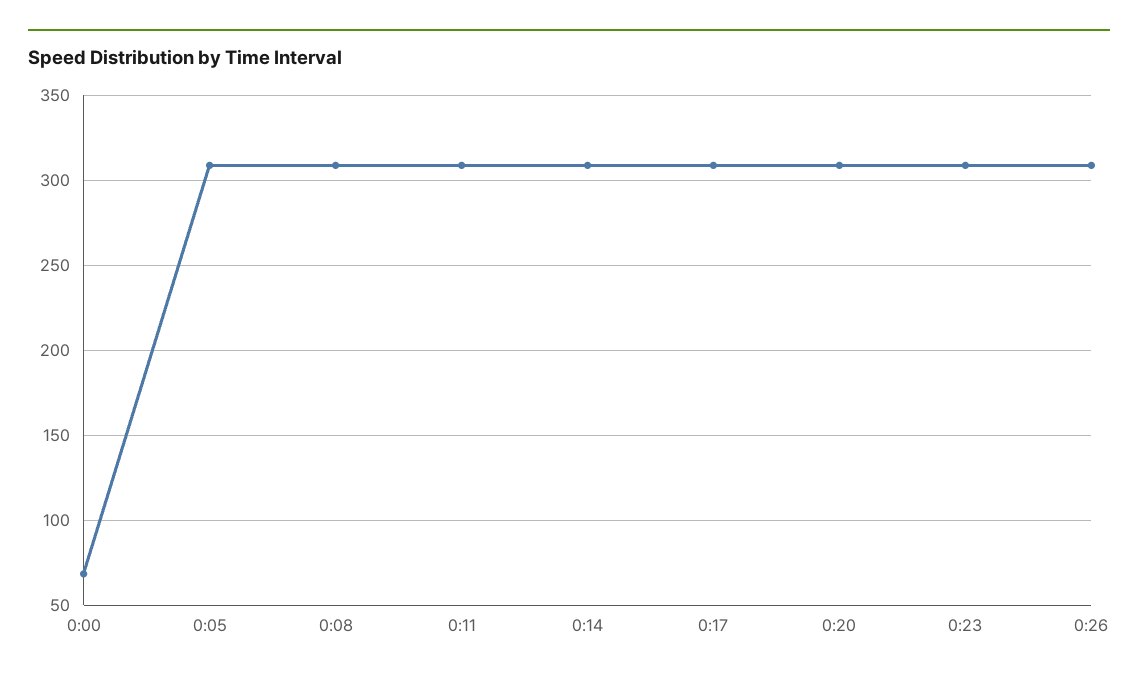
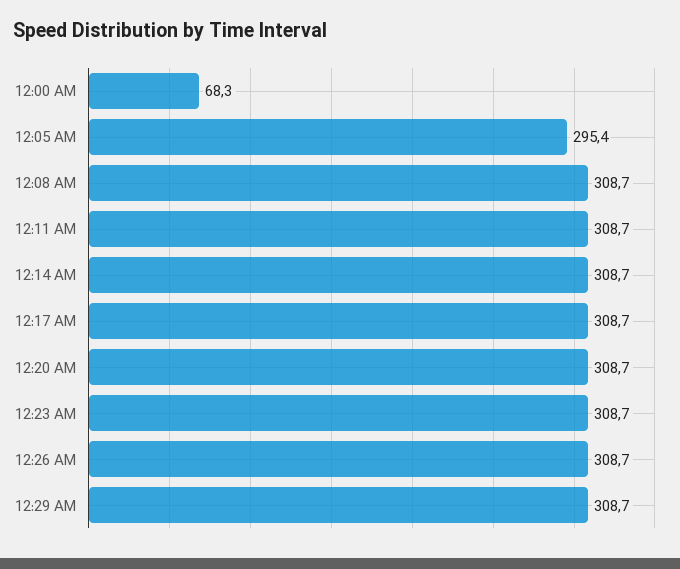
0:05: 310 -> 295.4
12:29 AM: none -> 308.7

